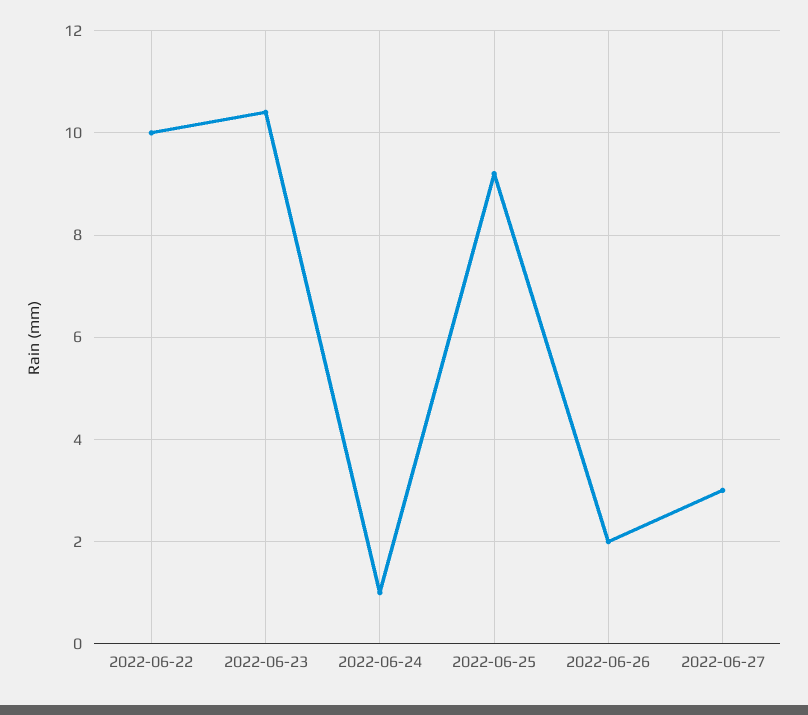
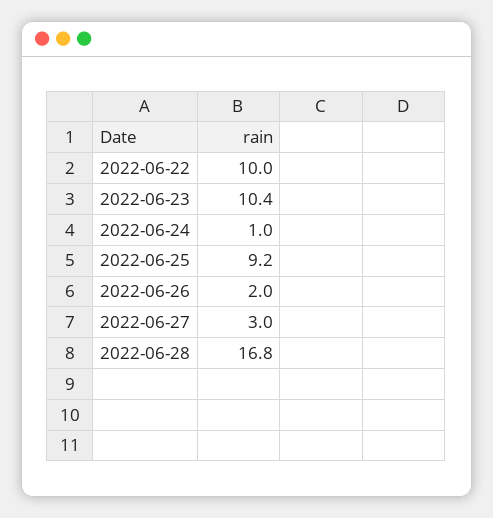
2022-06-28: none -> 16.8

